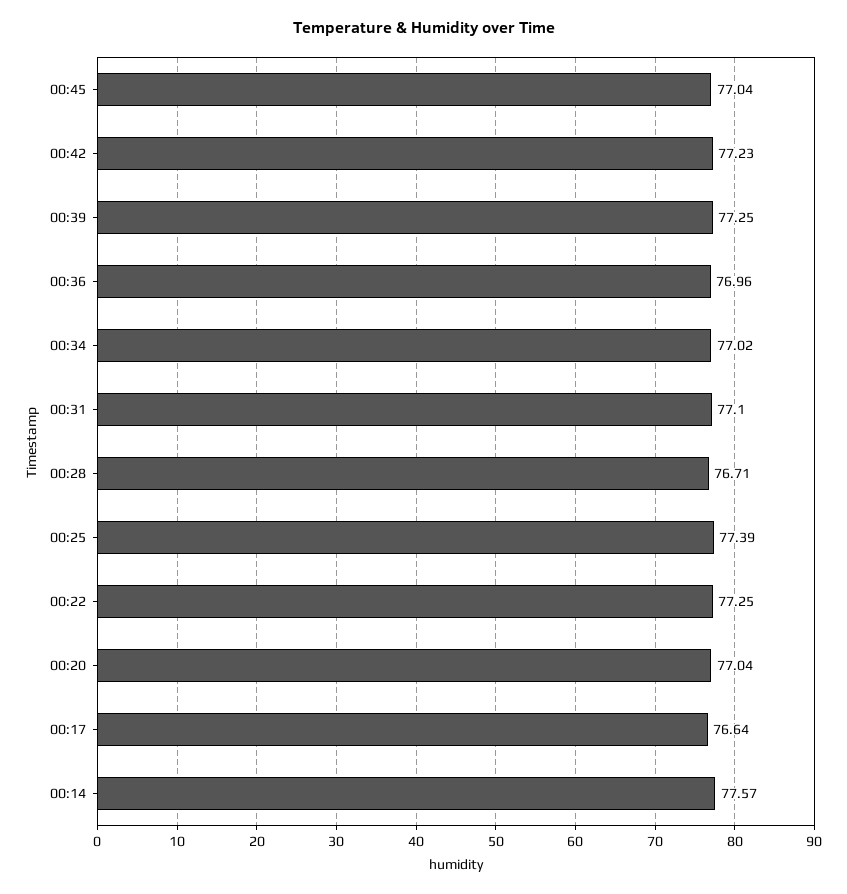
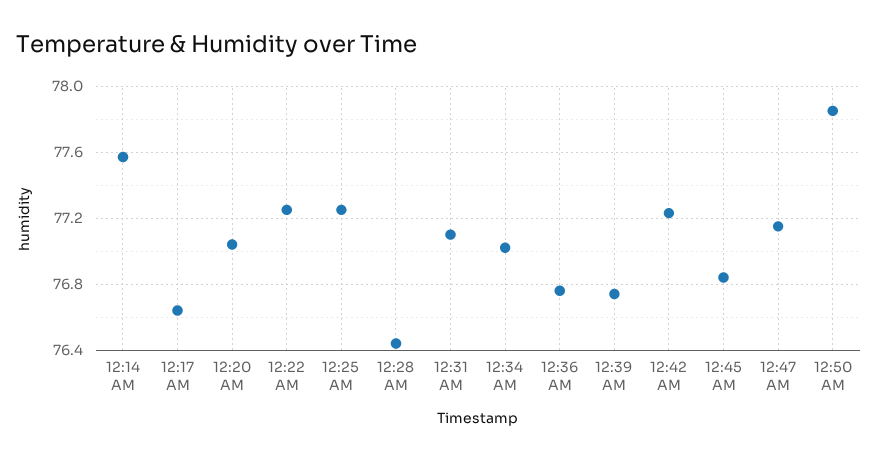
00:45: 77.04 -> 76.85
00:39: 77.25 -> 76.75
00:36: 76.96 -> 76.75
00:28: 76.71 -> 76.45
00:25: 77.39 -> 77.25
12:47 AM: none -> 77.15
12:50 AM: none -> 77.85

